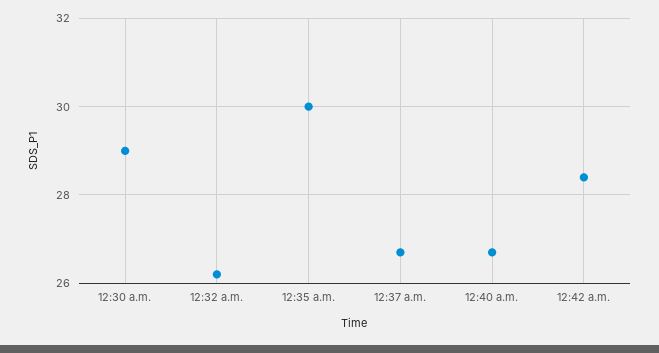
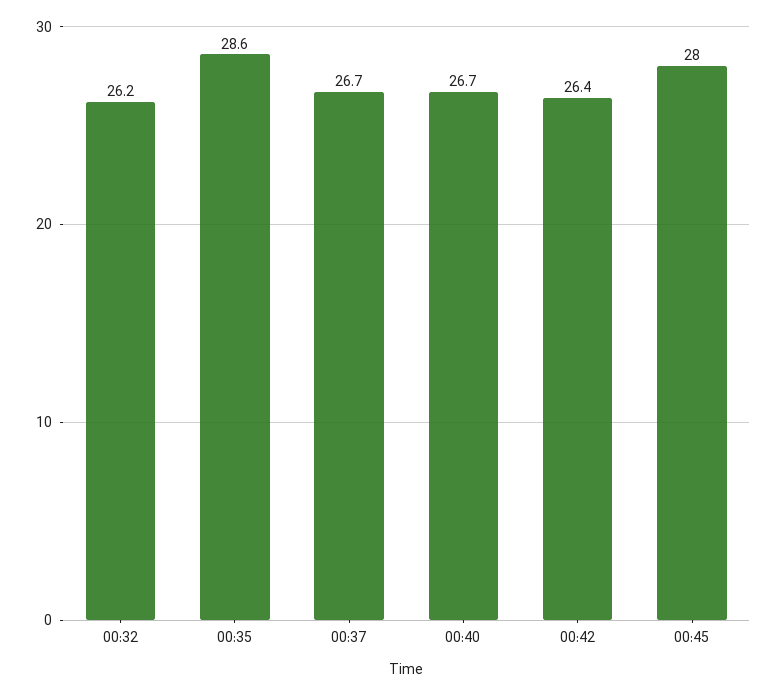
12:30 a.m.: 29 -> none
12:35 a.m.: 30 -> 28.6
12:42 a.m.: 28.5 -> 26.4
00:45: none -> 28

